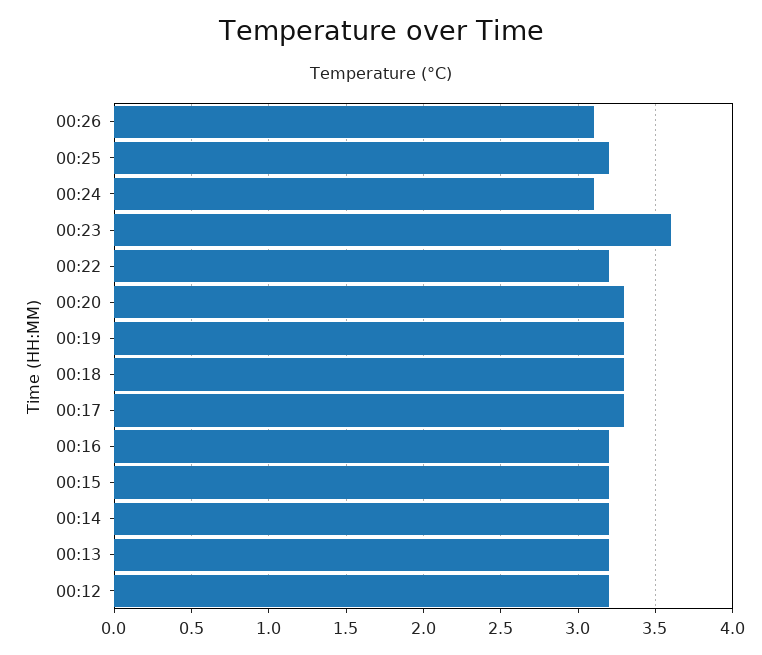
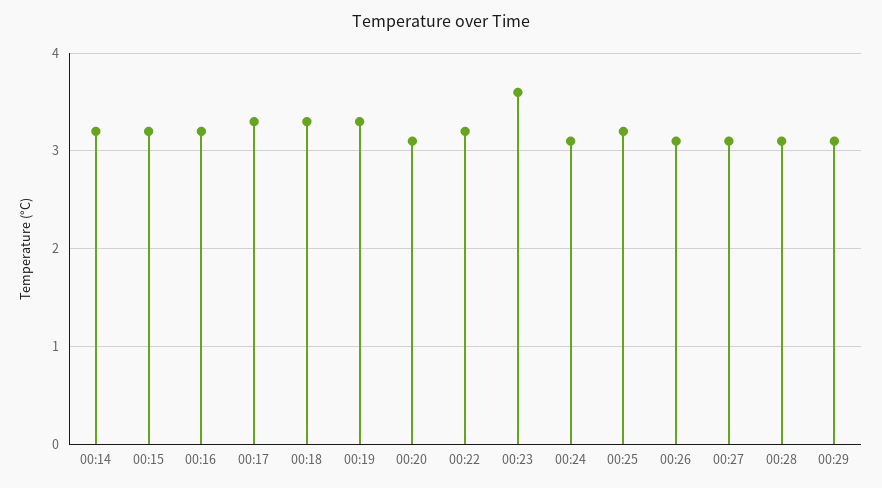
00:20: 3.3 -> 3.1
00:13: 3.2 -> none
00:12: 3.2 -> none
00:27: none -> 3.1
00:28: none -> 3.1
00:29: none -> 3.1

